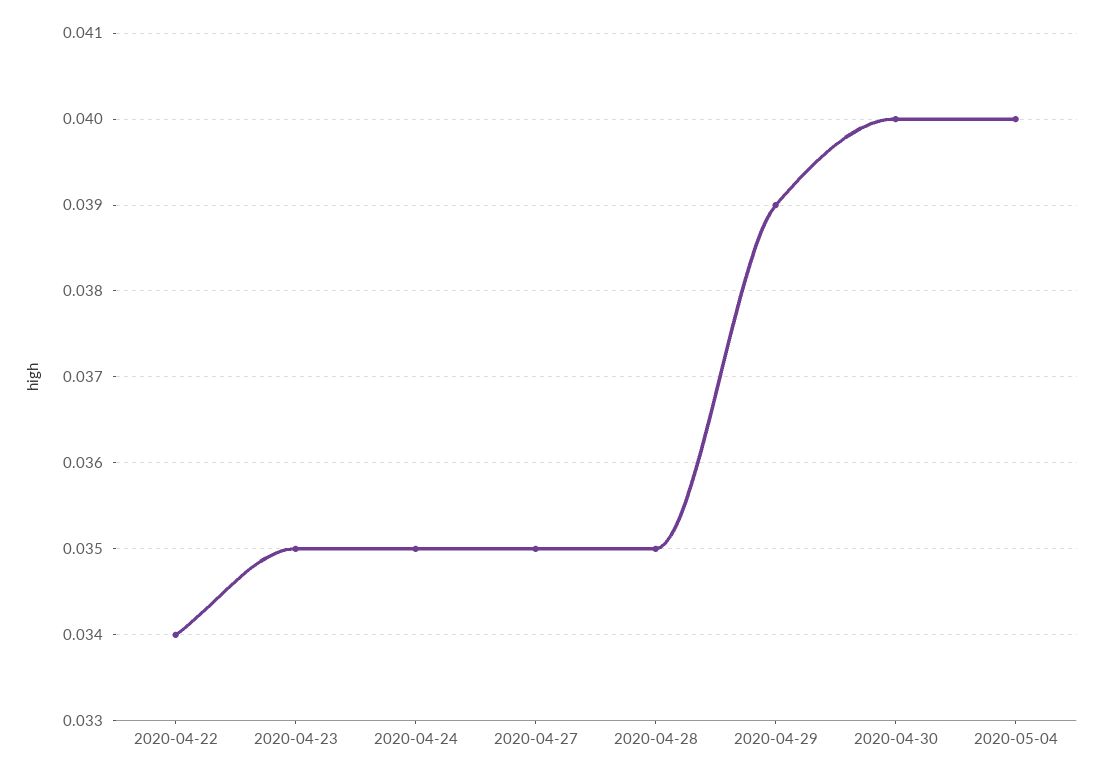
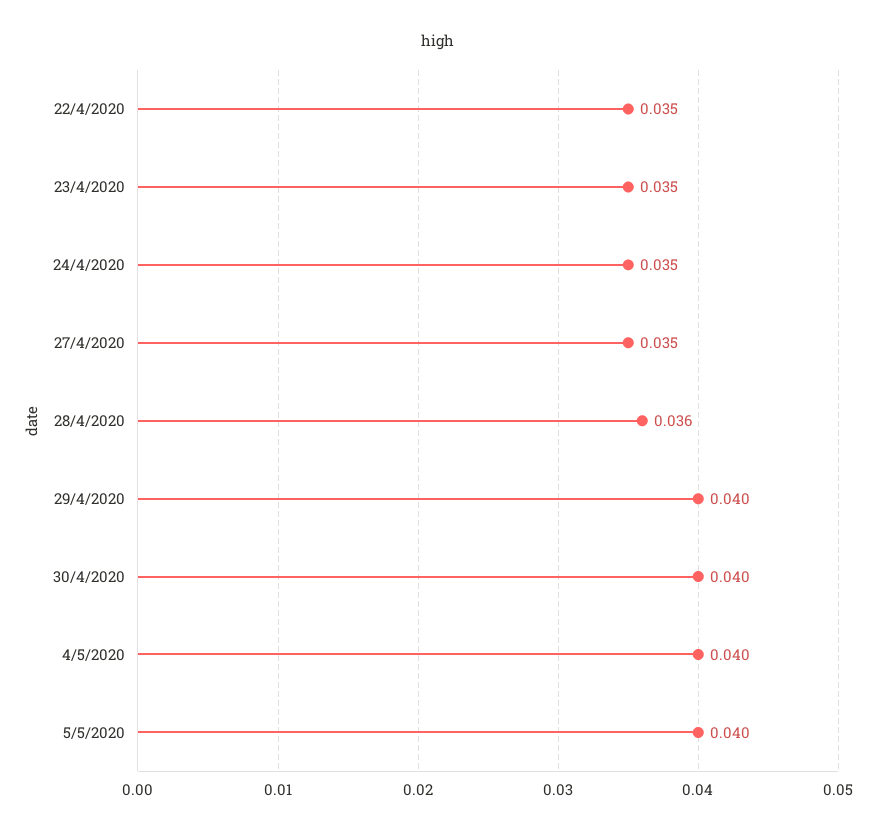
2020-04-22: 0.034 -> 0.035
2020-04-28: 0.035 -> 0.036
2020-04-29: 0.039 -> 0.04
5/5/2020: none -> 0.04

